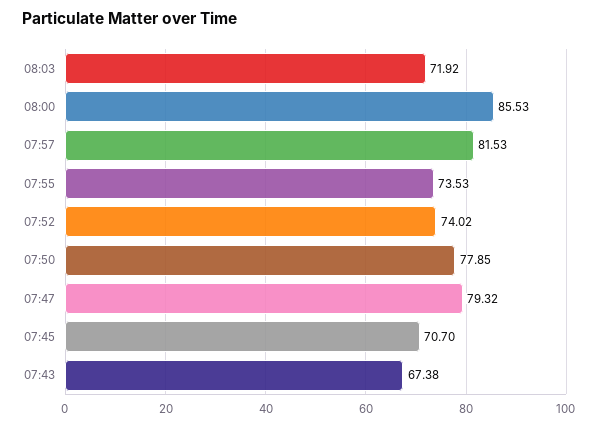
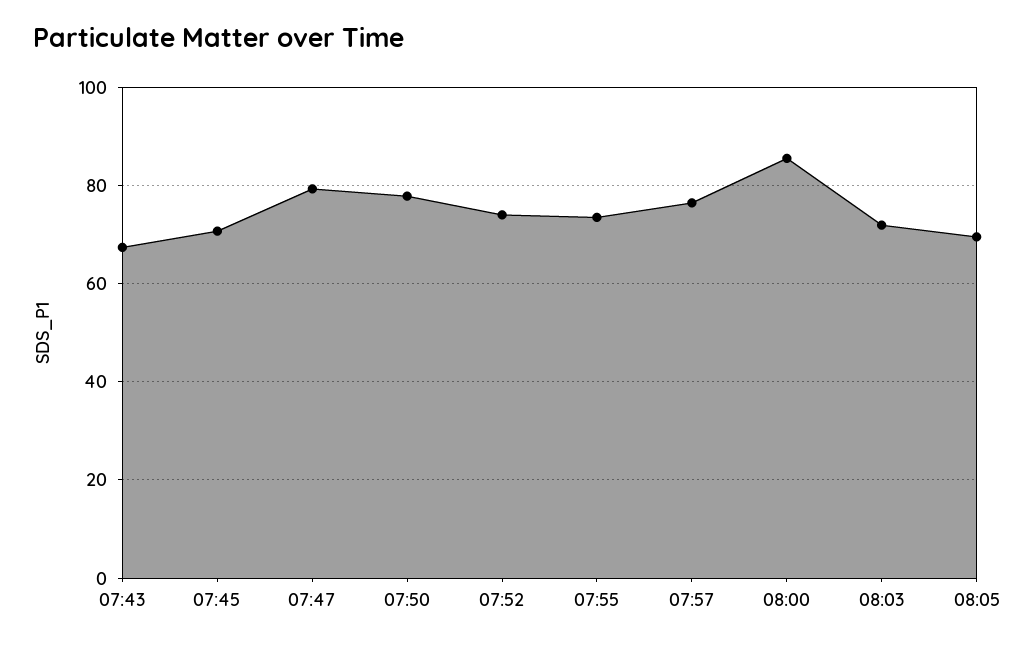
07:57: 81.53 -> 76
08:05: none -> 70

